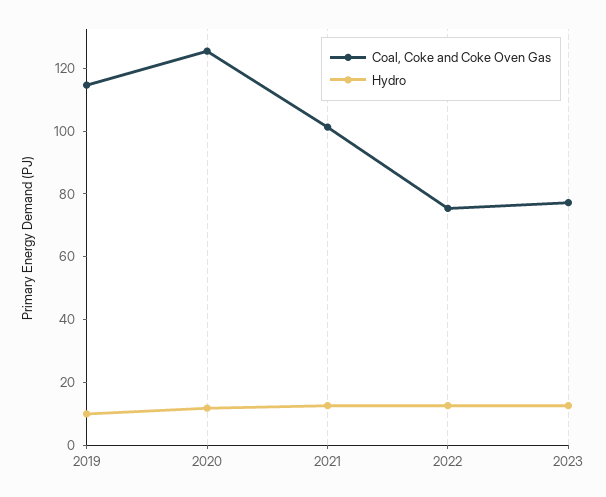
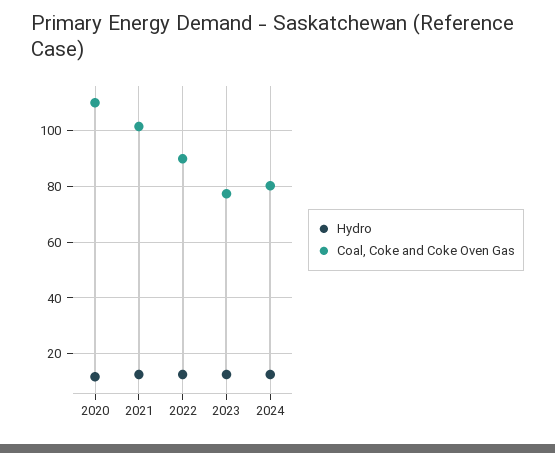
Coal, Coke and Coke Oven Gas, 2019: 115 -> none
Hydro, 2019: 10 -> none
Coal, Coke and Coke Oven Gas, 2020: 125 -> 110
Coal, Coke and Coke Oven Gas, 2022: 75 -> 90
Hydro, 2024: none -> 12.5
Coal, Coke and Coke Oven Gas, 2024: none -> 80

